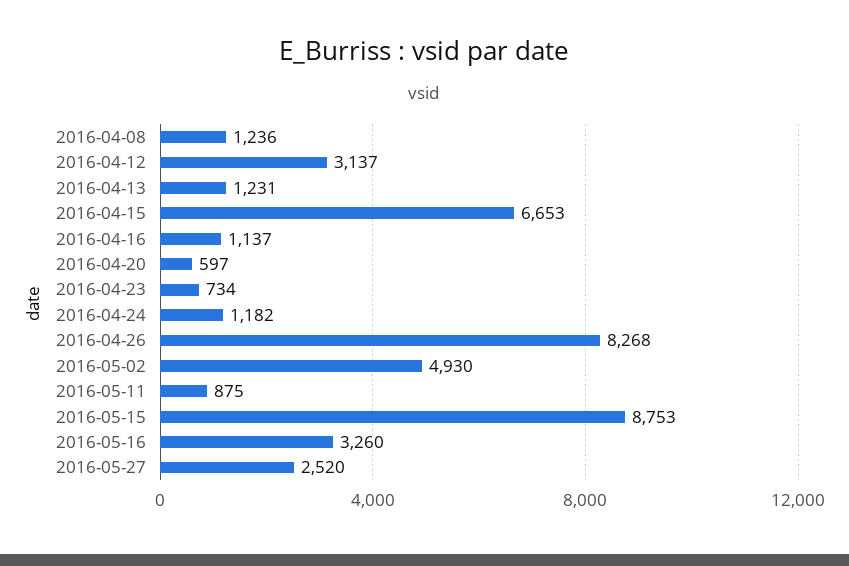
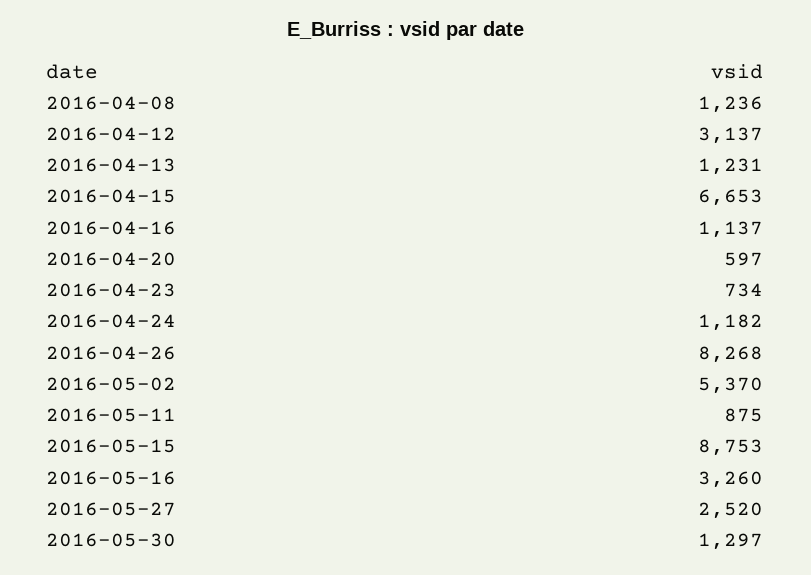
2016-05-02: 4930 -> 5370
2016-05-30: none -> 1297

